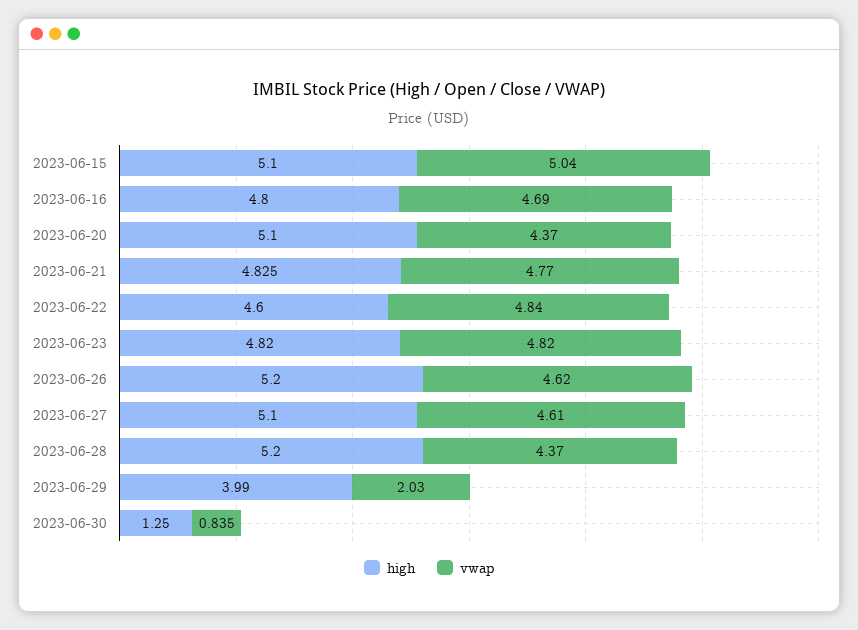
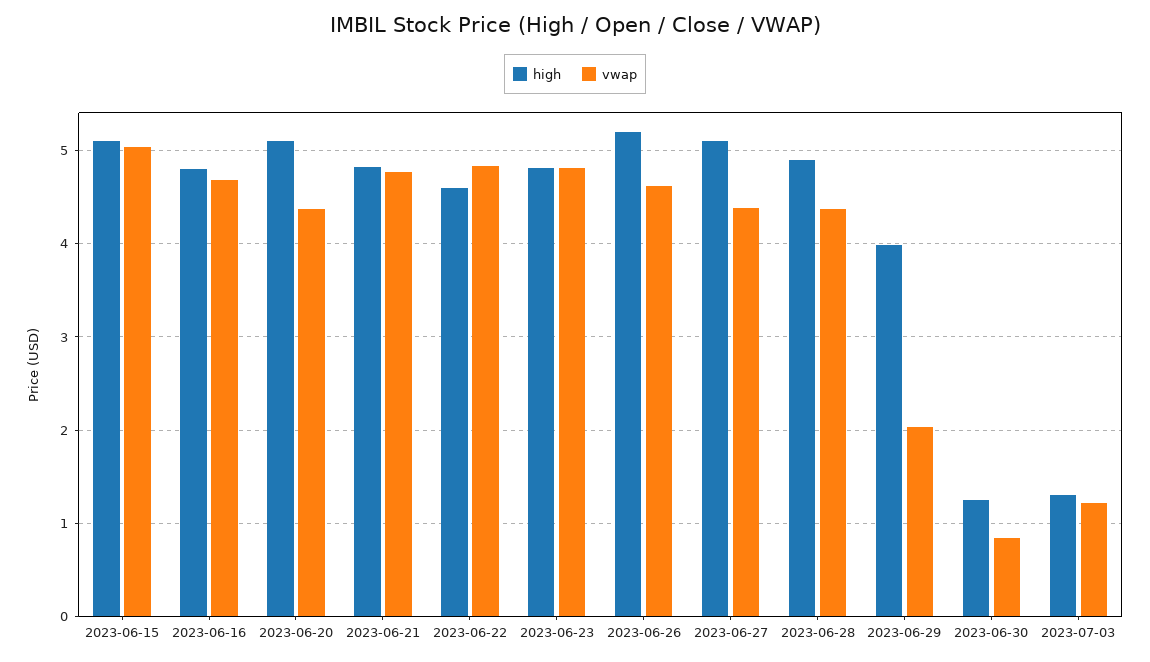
vwap, 2023-06-27: 4.61 -> 4.4
high, 2023-06-28: 5.2 -> 4.9
high, 2023-07-03: none -> 1.3
vwap, 2023-07-03: none -> 1.2

